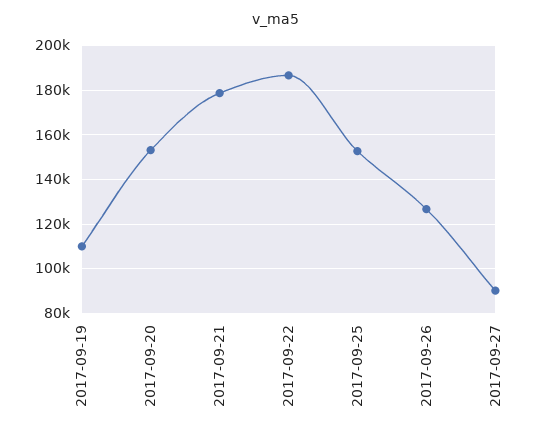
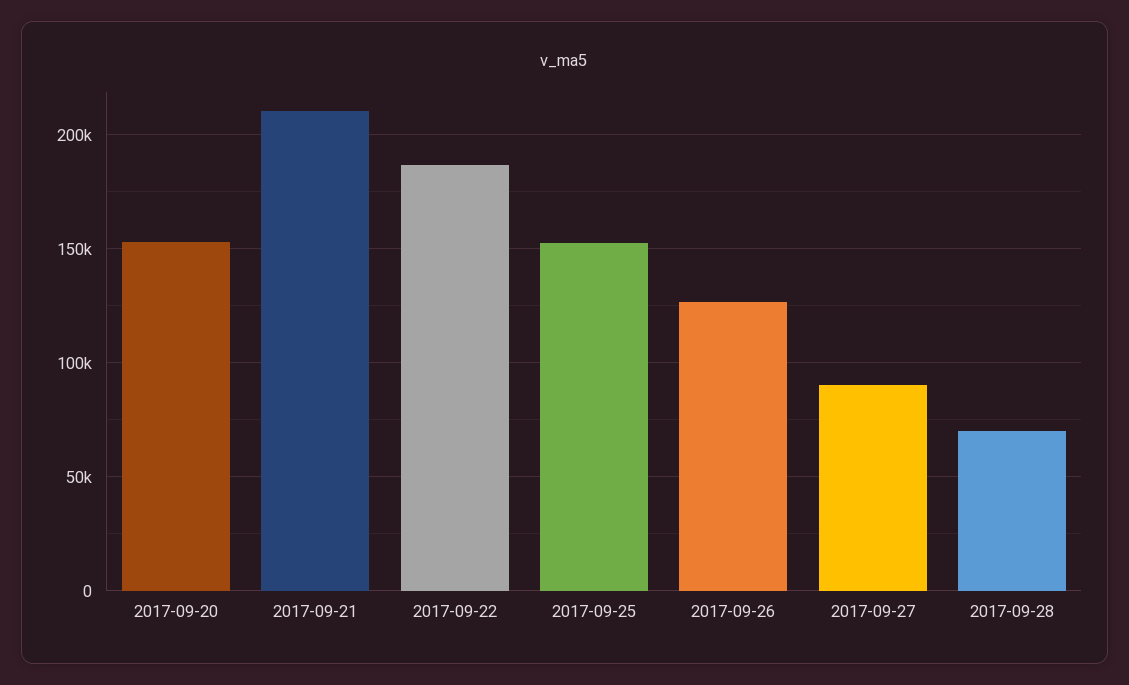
2017-09-19: 110000 -> none
2017-09-21: 180000 -> 210000
2017-09-28: none -> 70000

